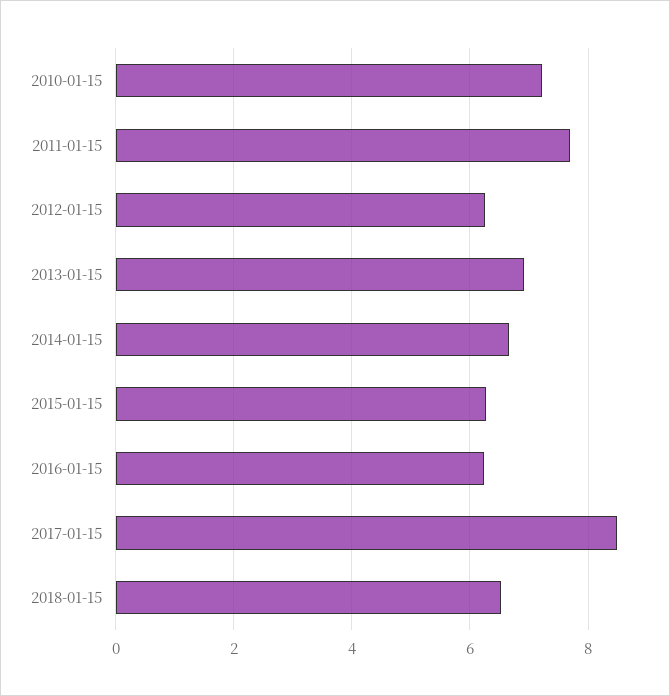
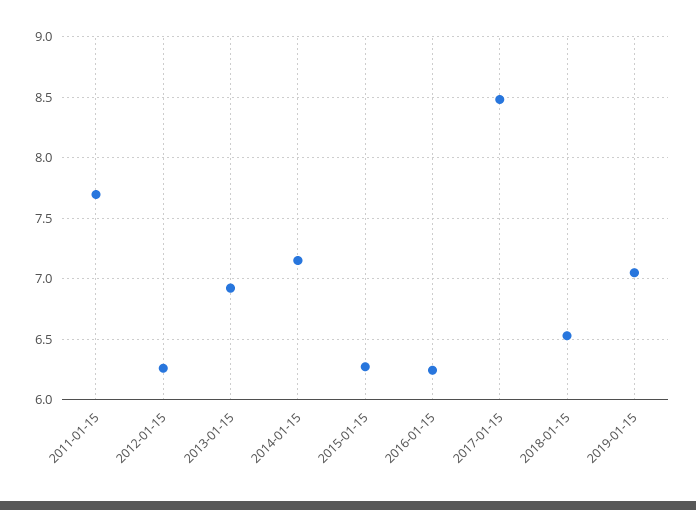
2010-01-15: 7.2 -> none
2014-01-15: 6.6 -> 7.15
2019-01-15: none -> 7.05

